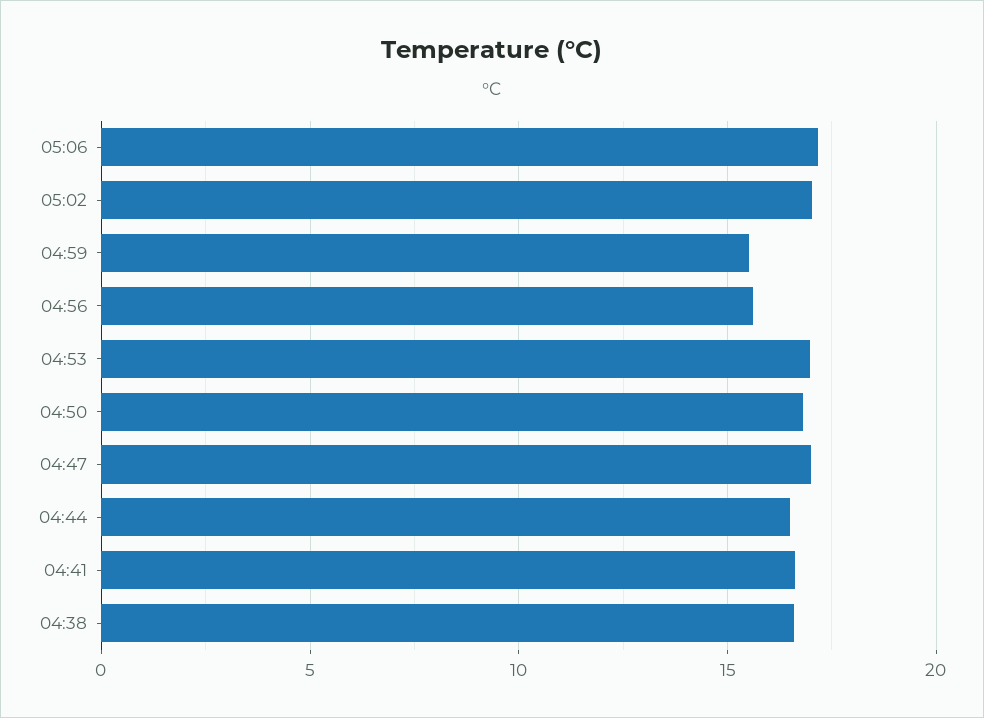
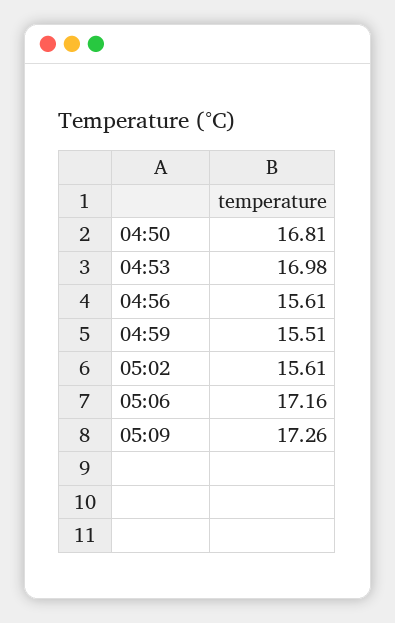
05:02: 17 -> 15.61
04:47: 17 -> none
04:44: 16.5 -> none
04:41: 16.5 -> none
04:38: 16.5 -> none
05:09: none -> 17.26

